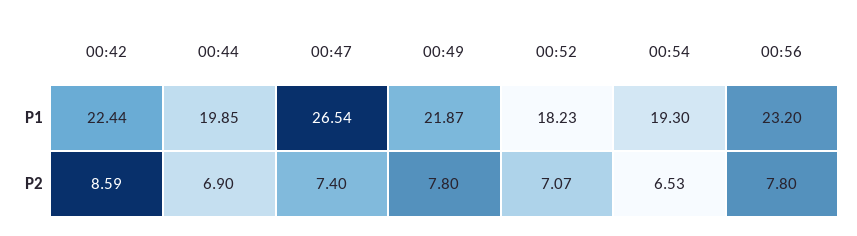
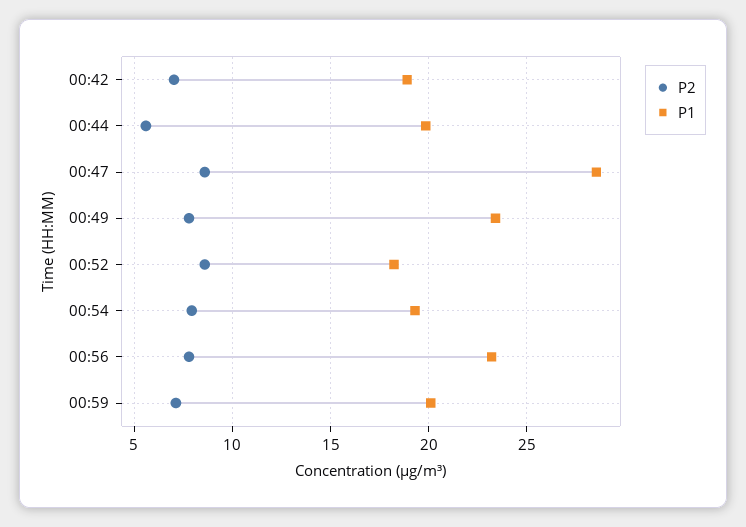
P1, 00:42: 22.44 -> 19
P1, 00:47: 26.54 -> 28.5
P1, 00:49: 21.87 -> 23.5
P2, 00:42: 8.59 -> 7
P2, 00:44: 6.9 -> 5.5
P2, 00:47: 7.4 -> 8.5
P2, 00:52: 7.07 -> 8.5
P2, 00:54: 6.53 -> 8
P2, 00:59: none -> 7
P1, 00:59: none -> 20

